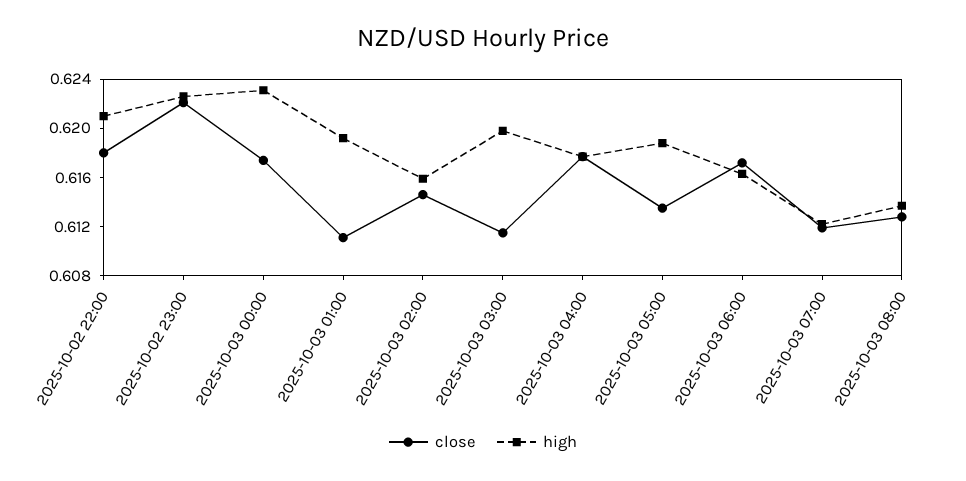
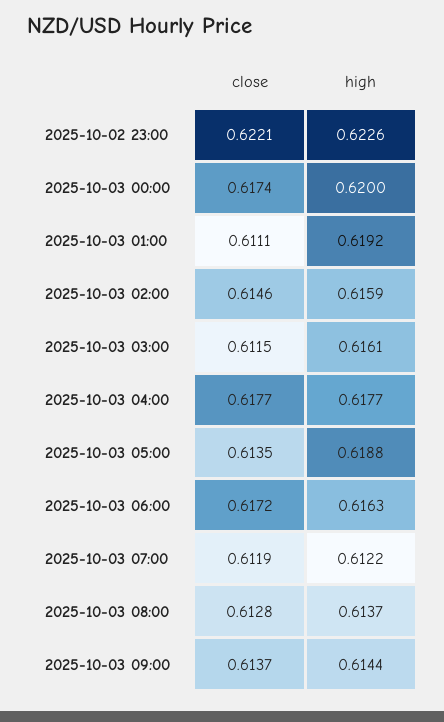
close, 2025-10-02 22:00: 0.618 -> none
high, 2025-10-02 22:00: 0.621 -> none
high, 2025-10-03 00:00: 0.623 -> 0.62
high, 2025-10-03 03:00: 0.62 -> 0.6161
close, 2025-10-03 09:00: none -> 0.6137
high, 2025-10-03 09:00: none -> 0.6144

